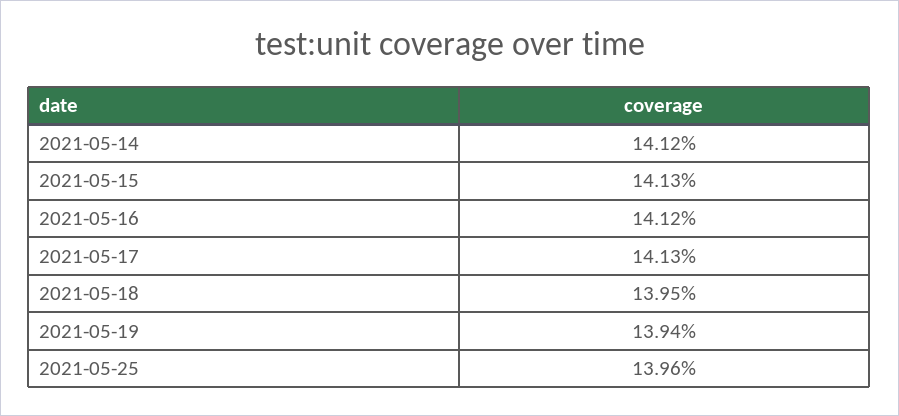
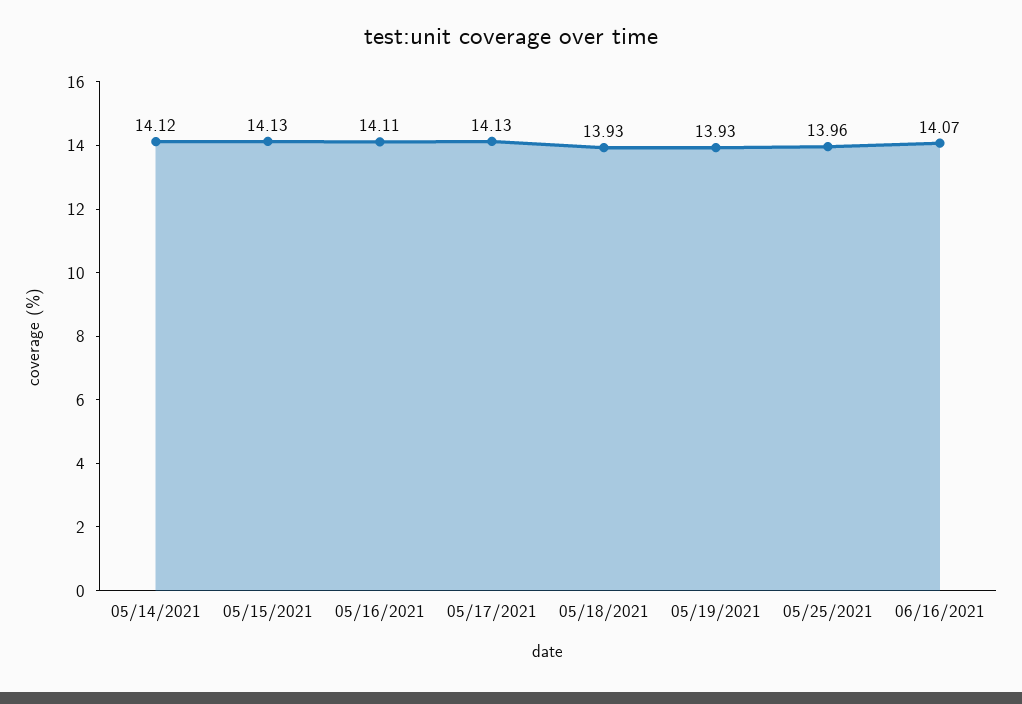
2021-05-16: 14.12 -> 14.11
2021-05-18: 13.95 -> 13.93
2021-05-19: 13.94 -> 13.93
06/16/2021: none -> 14.07

